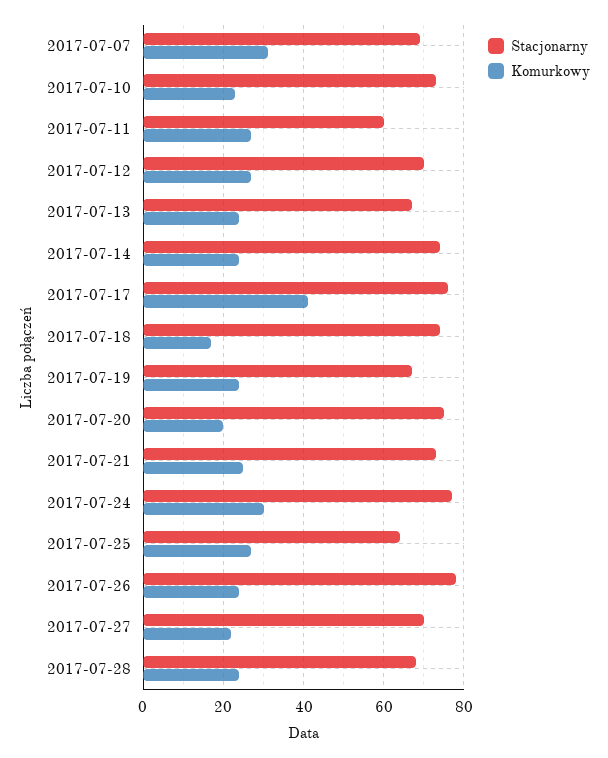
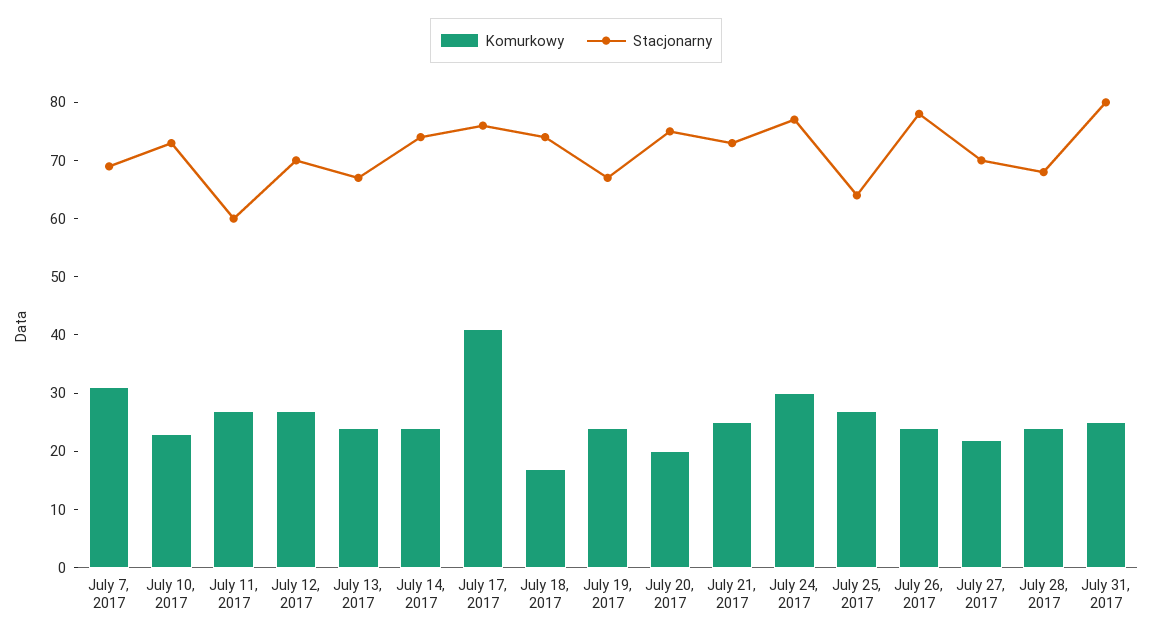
Komurkowy, July 31, 2017: none -> 25
Stacjonarny, July 31, 2017: none -> 80

